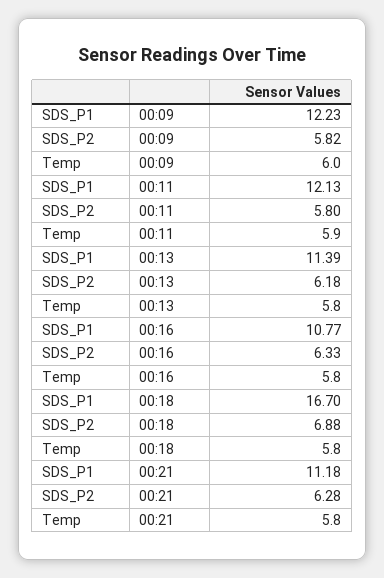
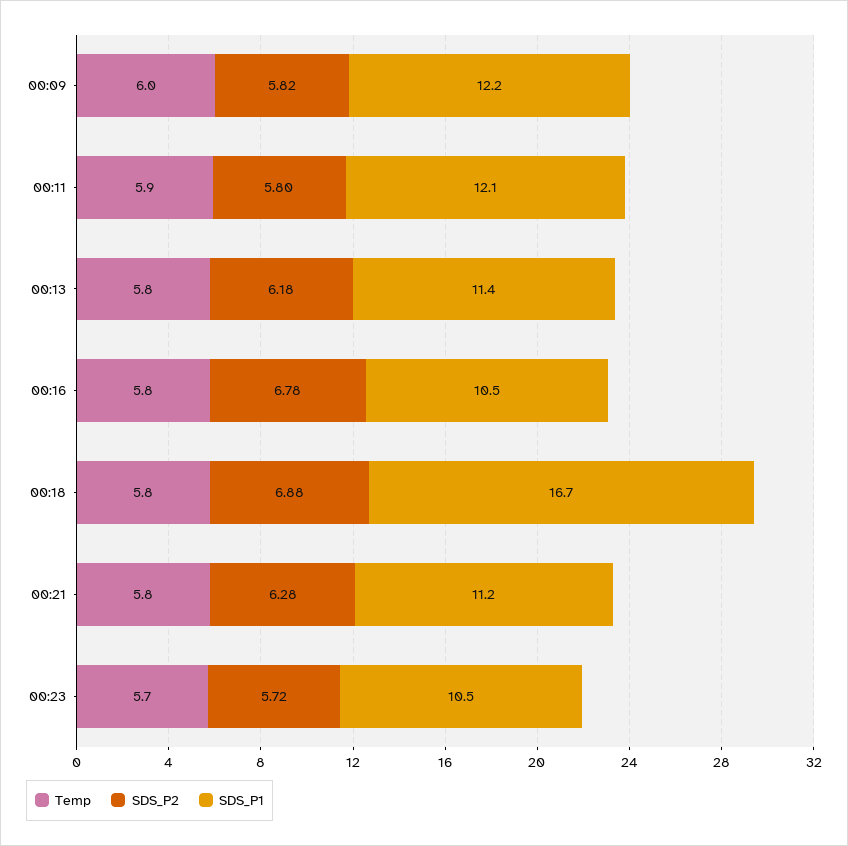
SDS_P1, 00:16: 10.77 -> 10.5
SDS_P2, 00:16: 6.33 -> 6.78
Temp, 00:23: none -> 5.7
SDS_P2, 00:23: none -> 5.72
SDS_P1, 00:23: none -> 10.5

